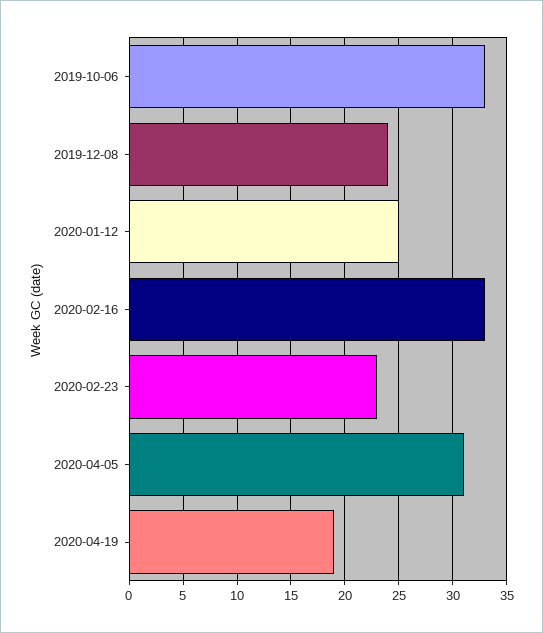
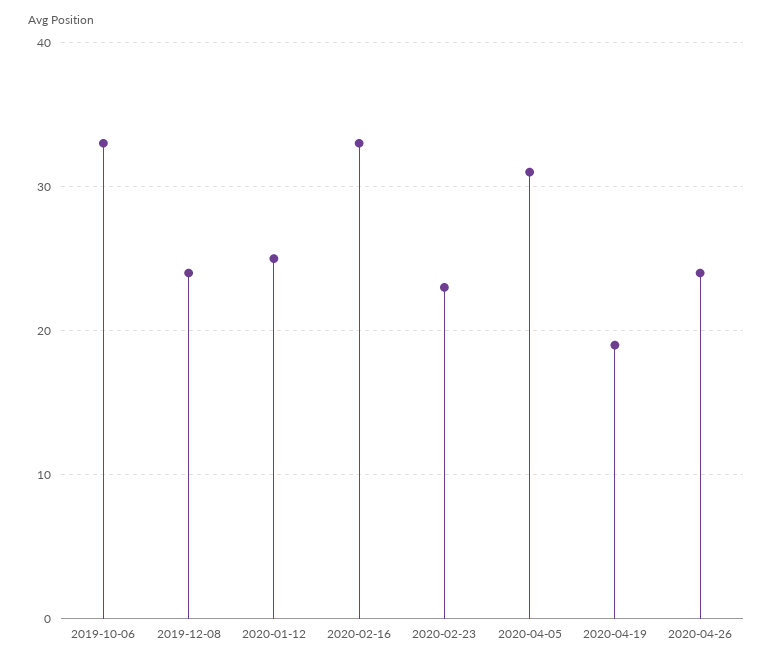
2020-04-26: none -> 24

